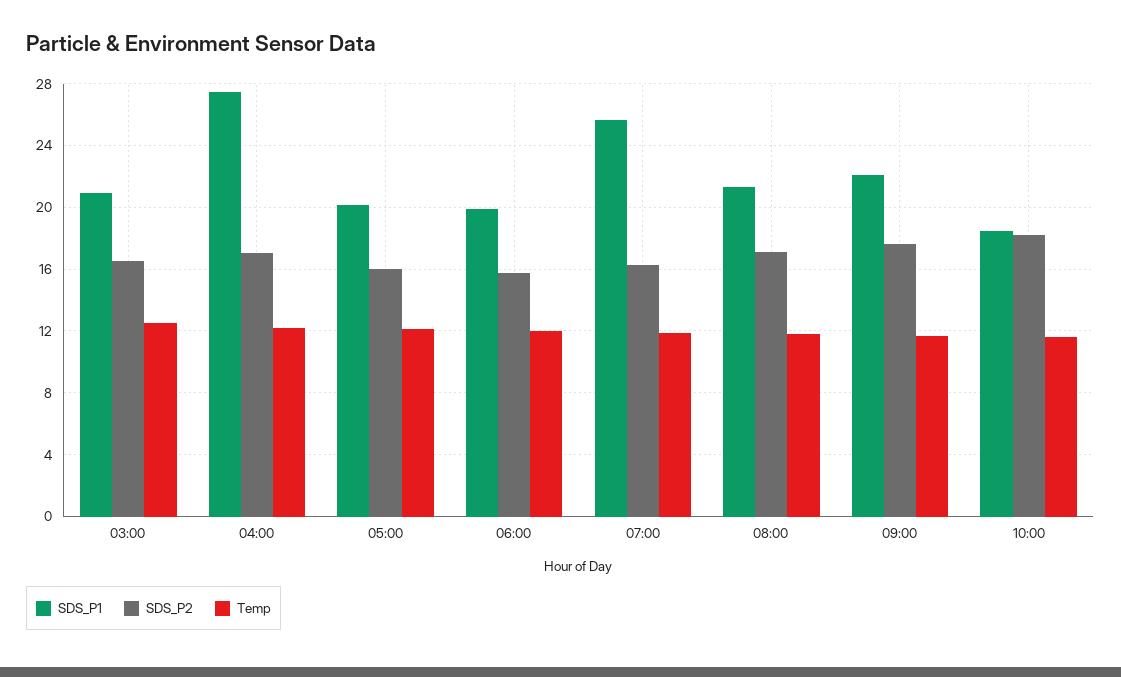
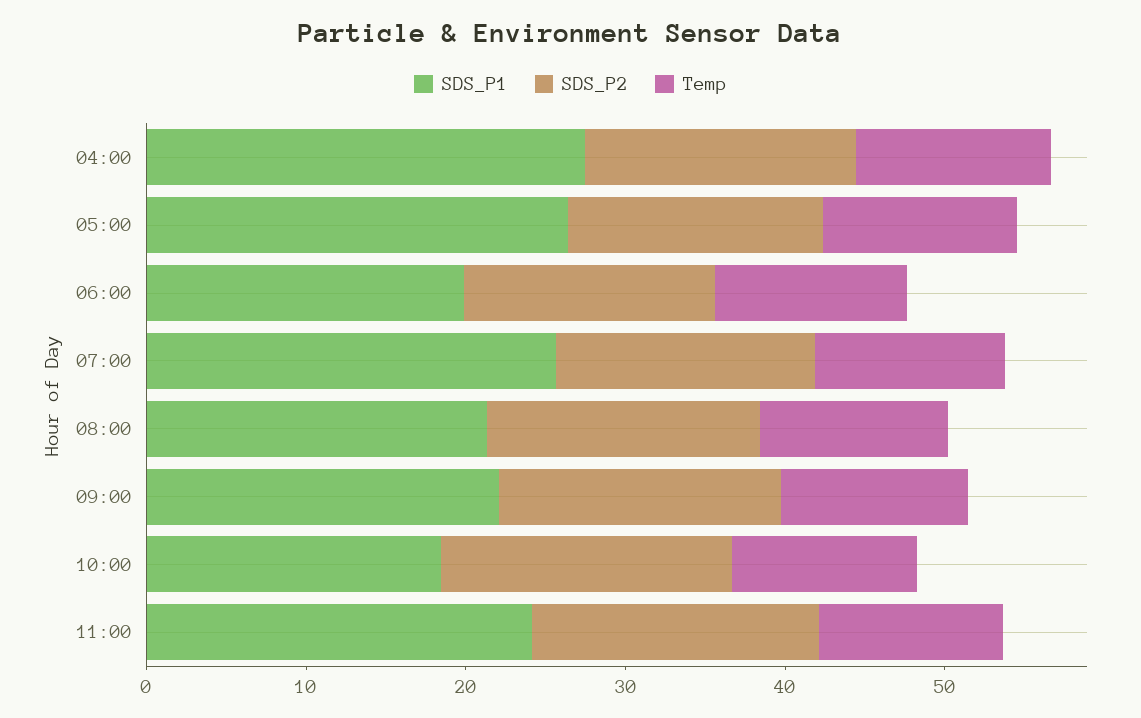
SDS_P1, 03:00: 21 -> none
SDS_P2, 03:00: 16.5 -> none
Temp, 03:00: 12.5 -> none
SDS_P1, 05:00: 20 -> 26
SDS_P1, 11:00: none -> 24
SDS_P2, 11:00: none -> 18
Temp, 11:00: none -> 12

